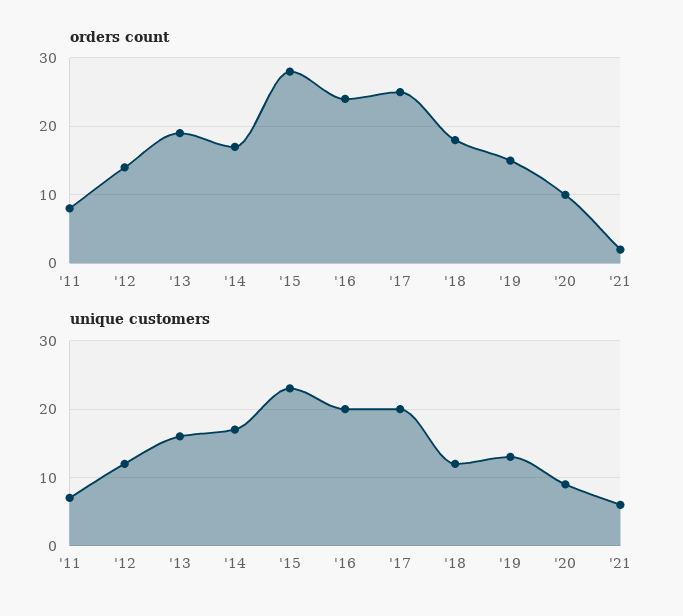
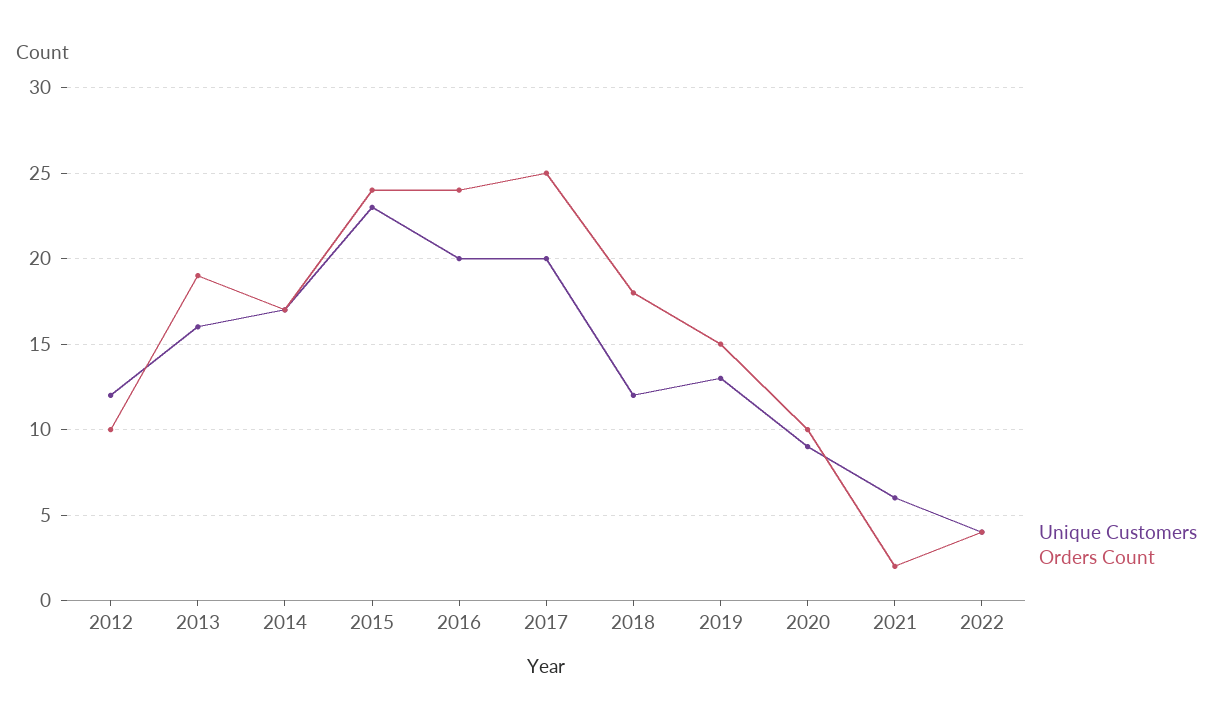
orders count, '11: 8 -> none
orders count, '12: 14 -> 10
orders count, '15: 28 -> 24
unique customers, '11: 7 -> none
unique customers, 2022: none -> 4
orders count, 2022: none -> 4

